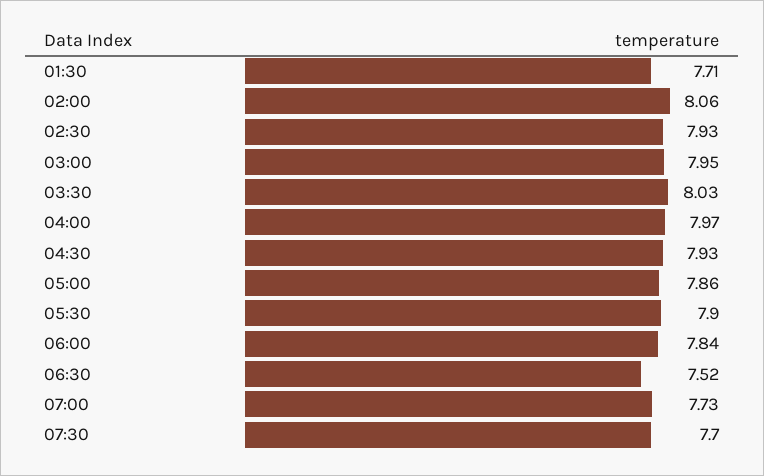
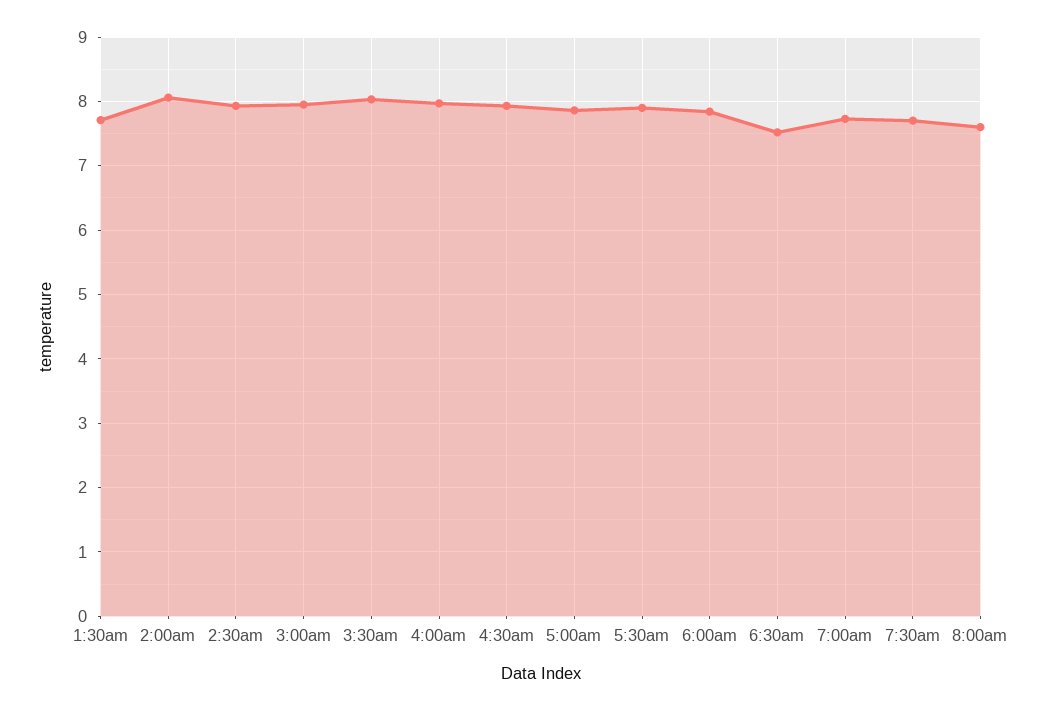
8:00am: none -> 7.6

